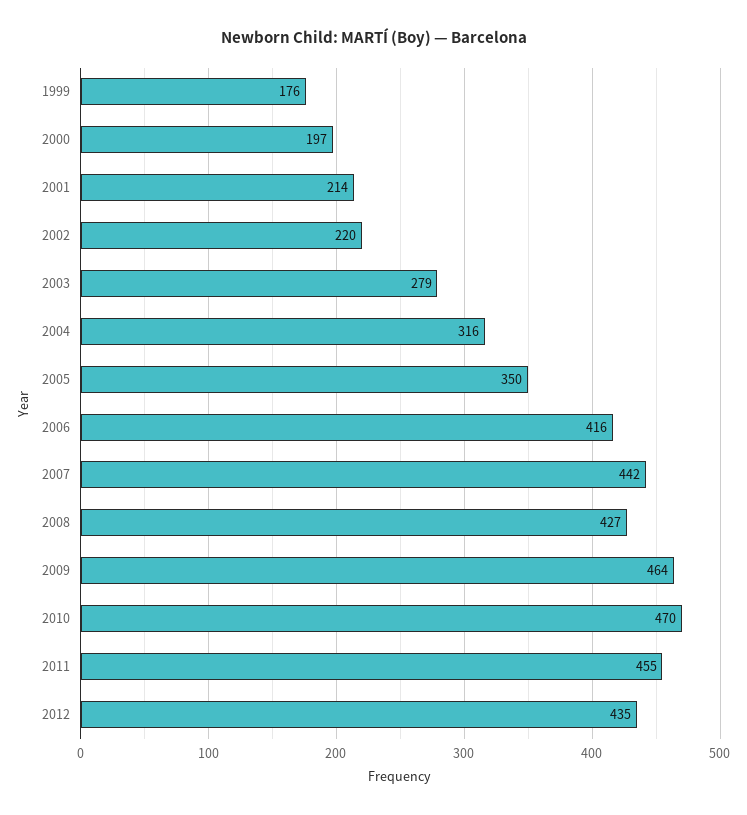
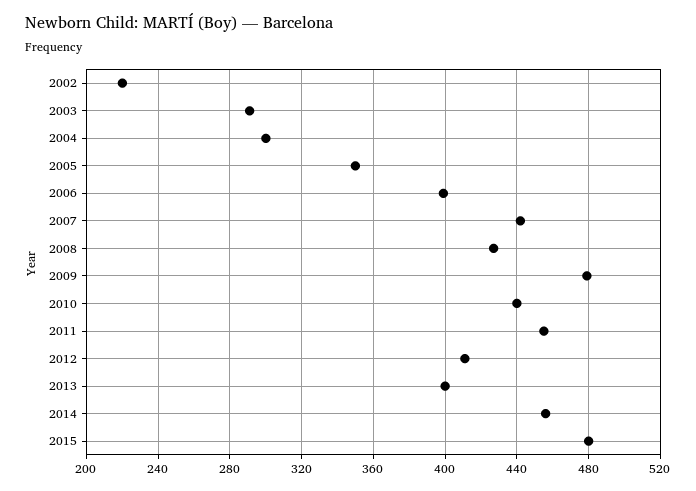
1999: 176 -> none
2000: 197 -> none
2001: 214 -> none
2003: 279 -> 290
2004: 316 -> 300
2006: 416 -> 400
2009: 464 -> 480
2010: 470 -> 440
2012: 435 -> 410
2013: none -> 400
2014: none -> 455
2015: none -> 480

